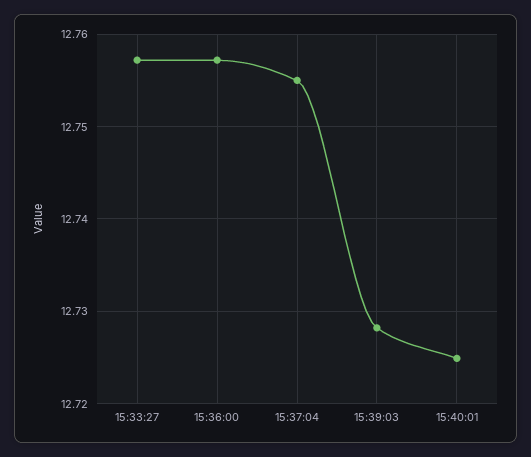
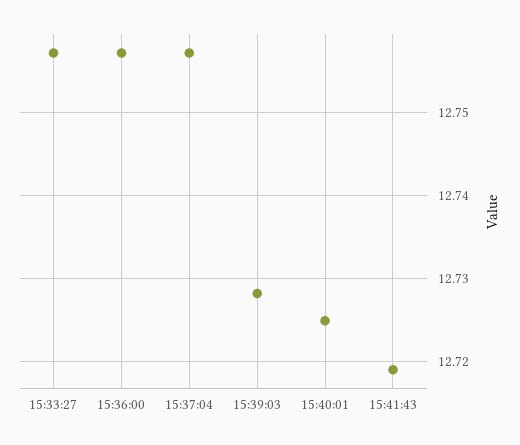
15:37:04: 12.755 -> 12.757
15:41:43: none -> 12.719

